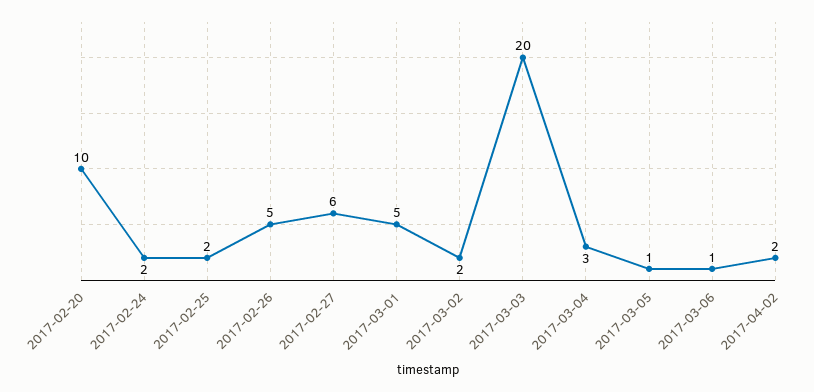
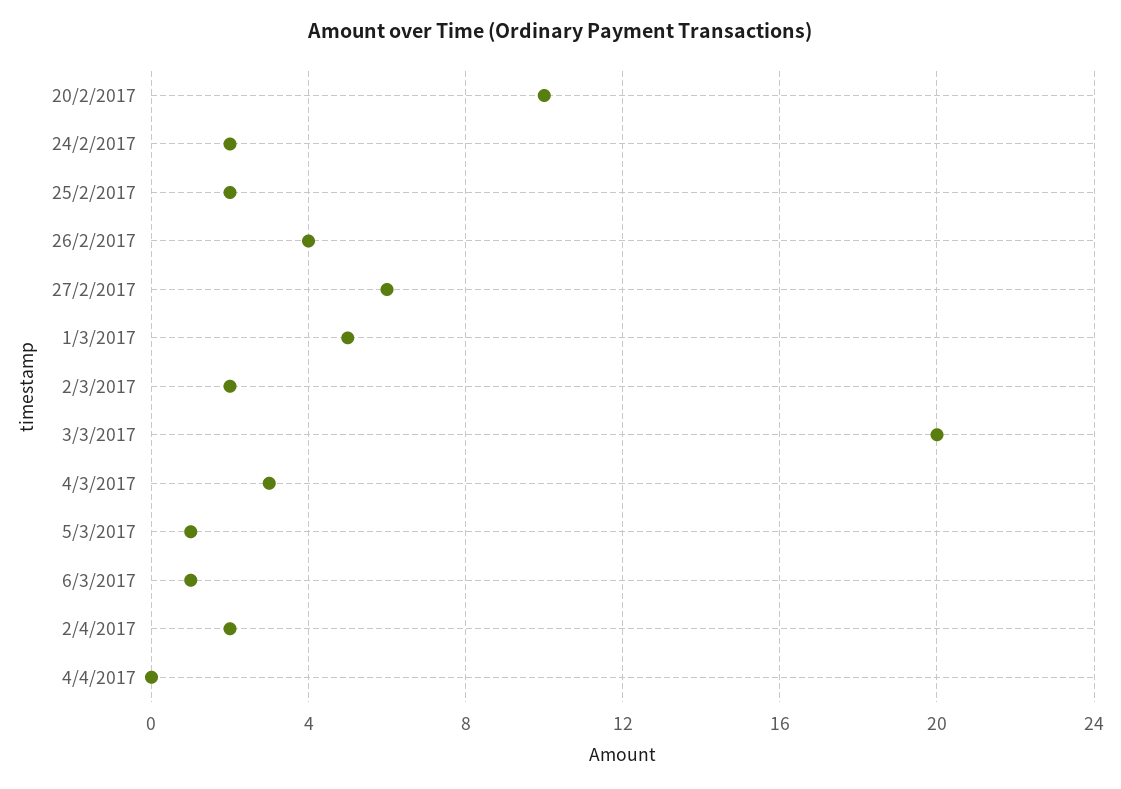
2017-02-26: 5 -> 4
4/4/2017: none -> 0

